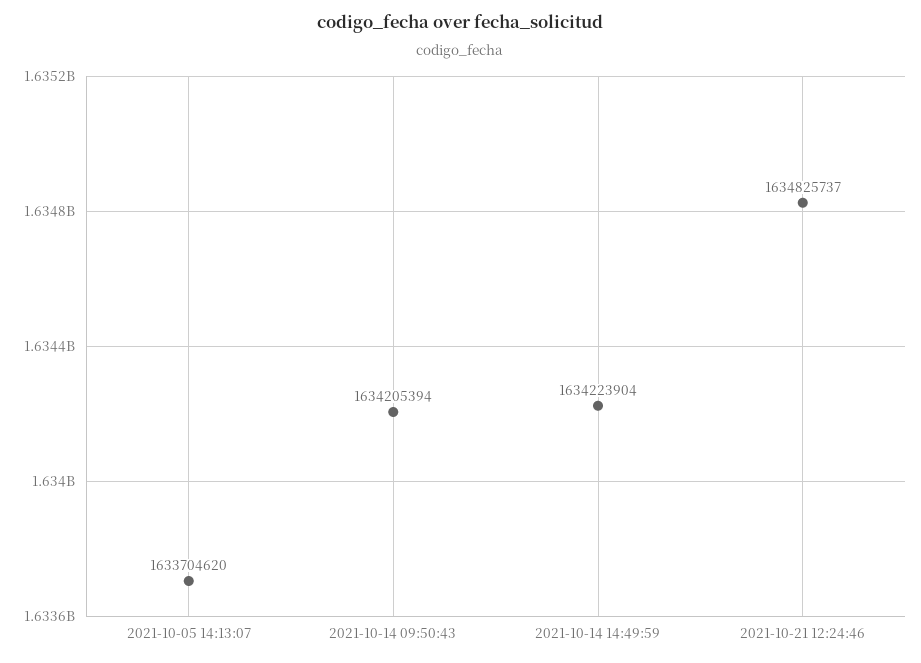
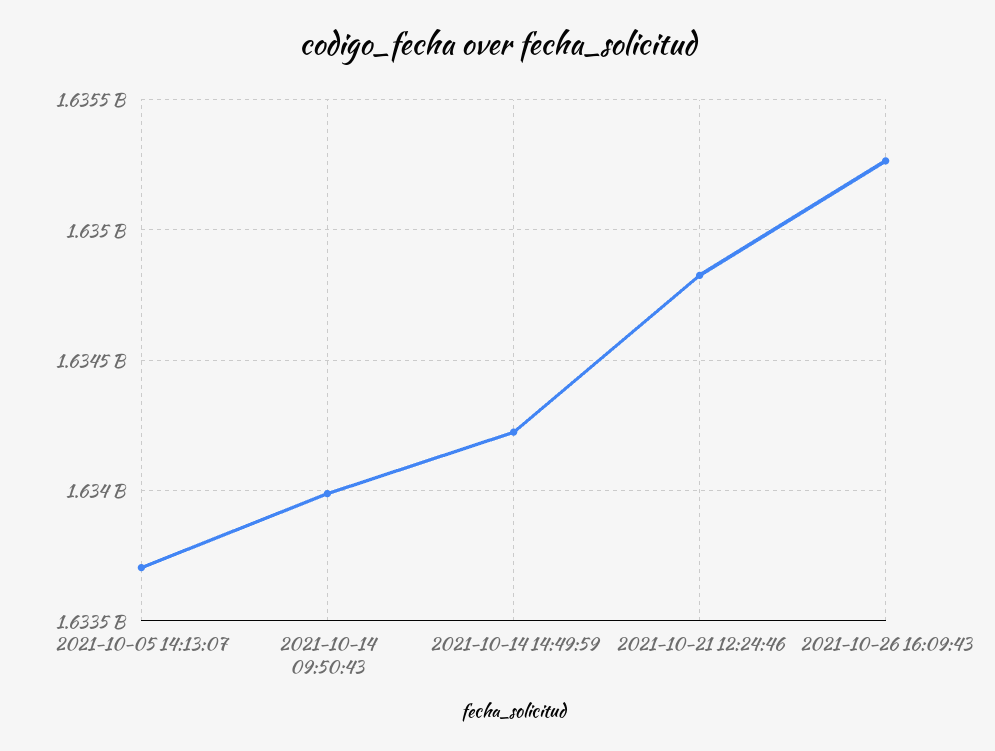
2021-10-14 09:50:43: 1634205394 -> 1634000000
2021-10-26 16:09:43: none -> 1635250000

